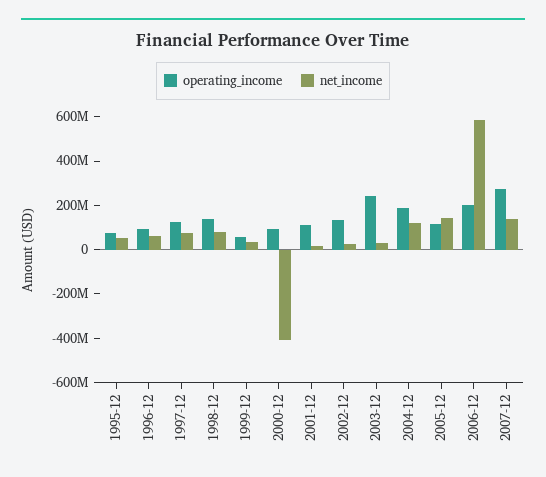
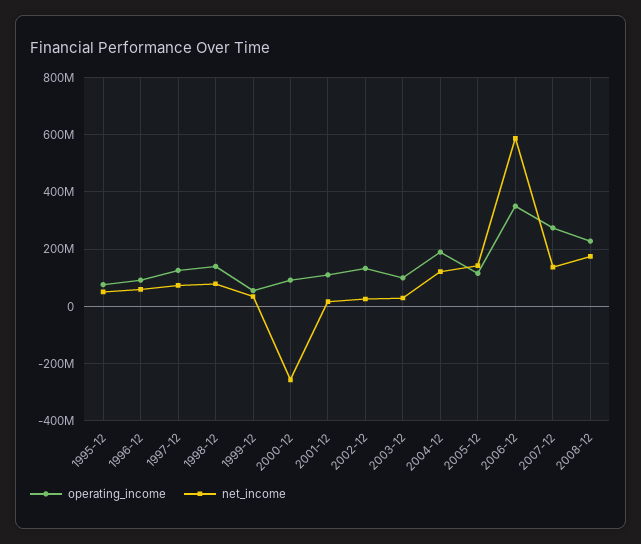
net_income, 2000-12: -400000000 -> -250000000
operating_income, 2003-12: 250000000 -> 100000000
operating_income, 2006-12: 200000000 -> 350000000
operating_income, 2008-12: none -> 225000000
net_income, 2008-12: none -> 175000000

